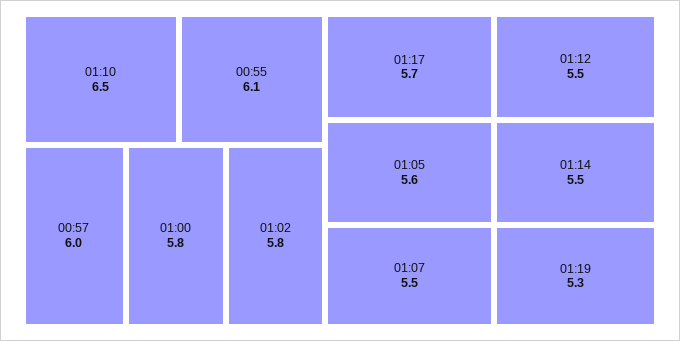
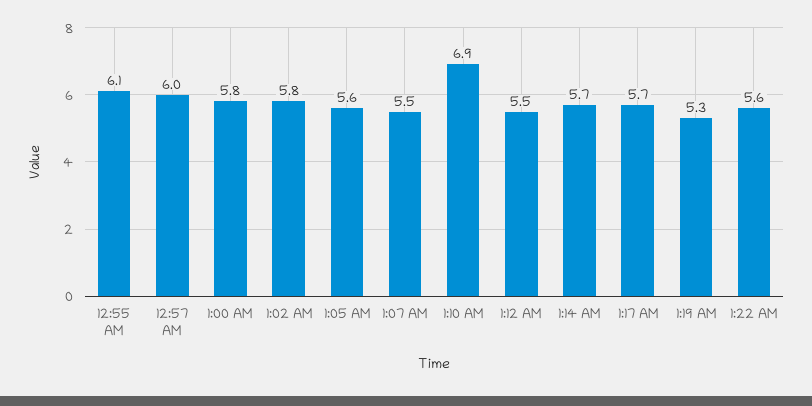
01:10: 6.5 -> 6.9
01:14: 5.5 -> 5.7
1:22 AM: none -> 5.6

